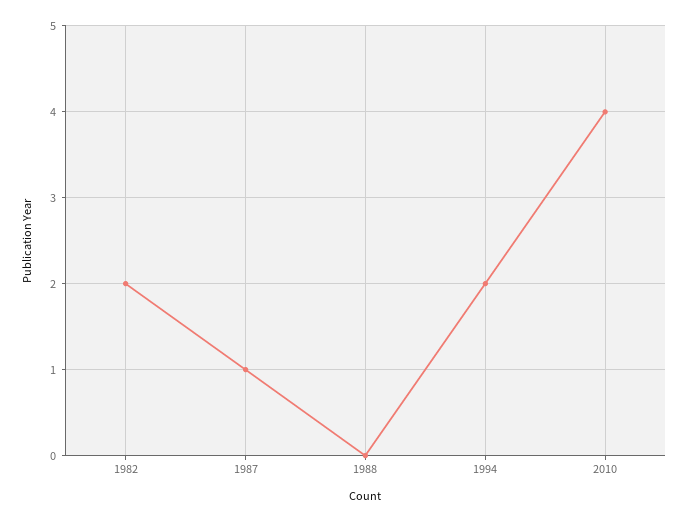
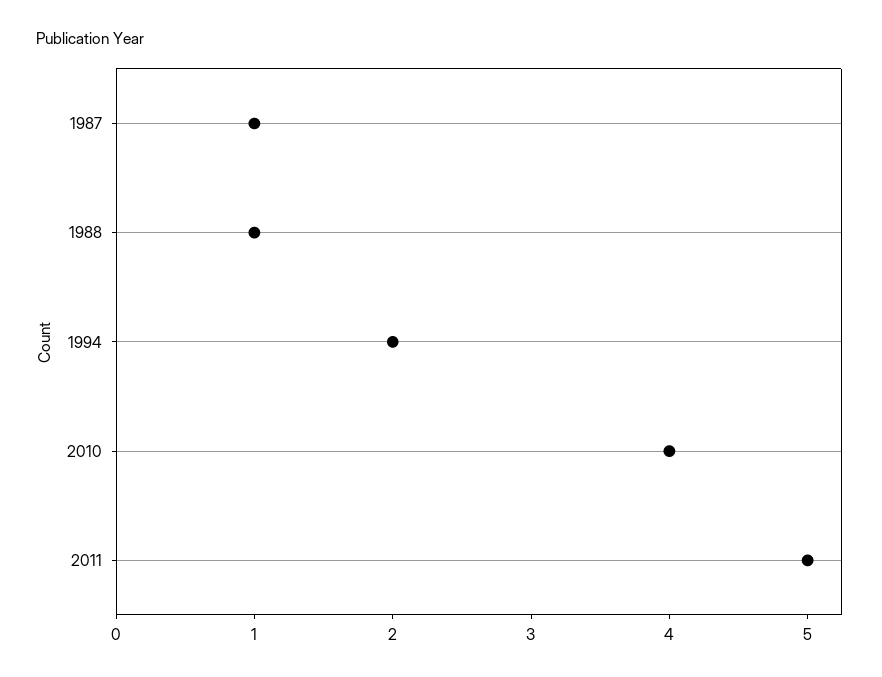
1982: 2 -> none
1988: 0 -> 1
2011: none -> 5

